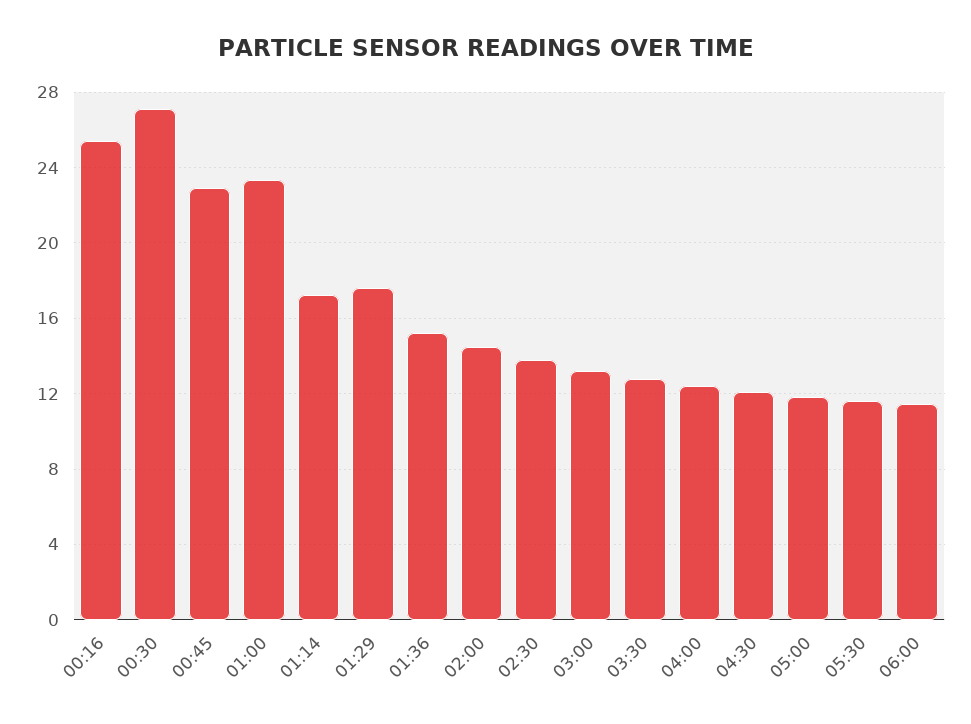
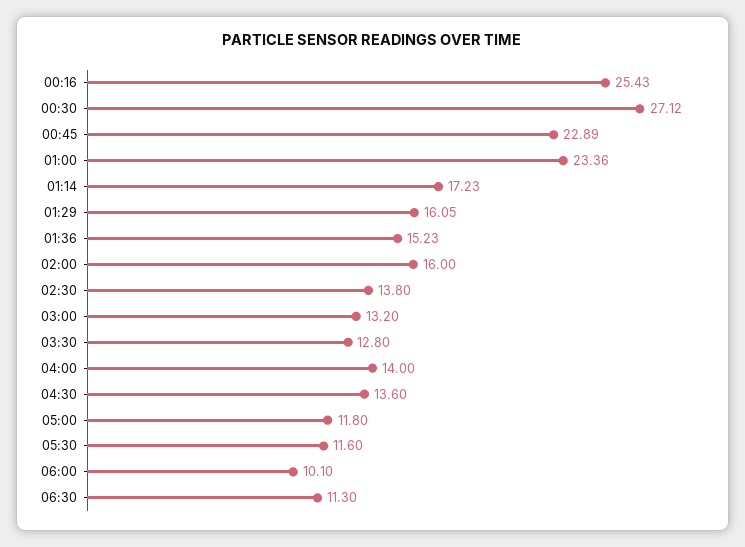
01:29: 17.5 -> 16.05
02:00: 14.5 -> 16
04:00: 12.5 -> 14
04:30: 12 -> 13.6
06:00: 11.5 -> 10.1
06:30: none -> 11.3

